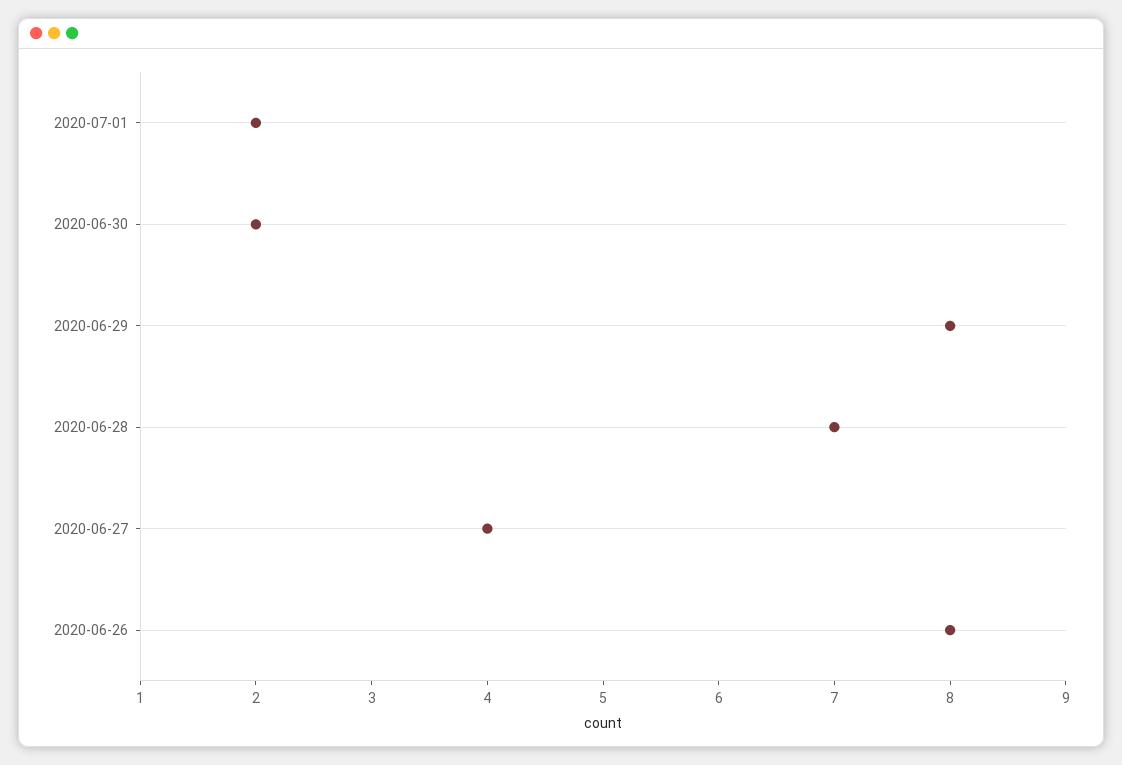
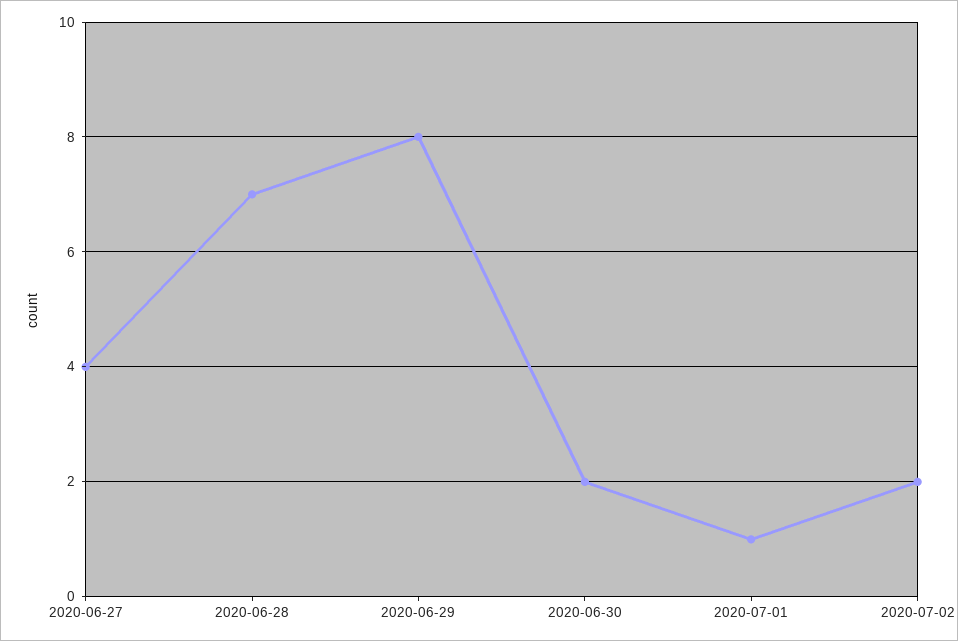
2020-07-01: 2 -> 1
2020-06-26: 8 -> none
2020-07-02: none -> 2

